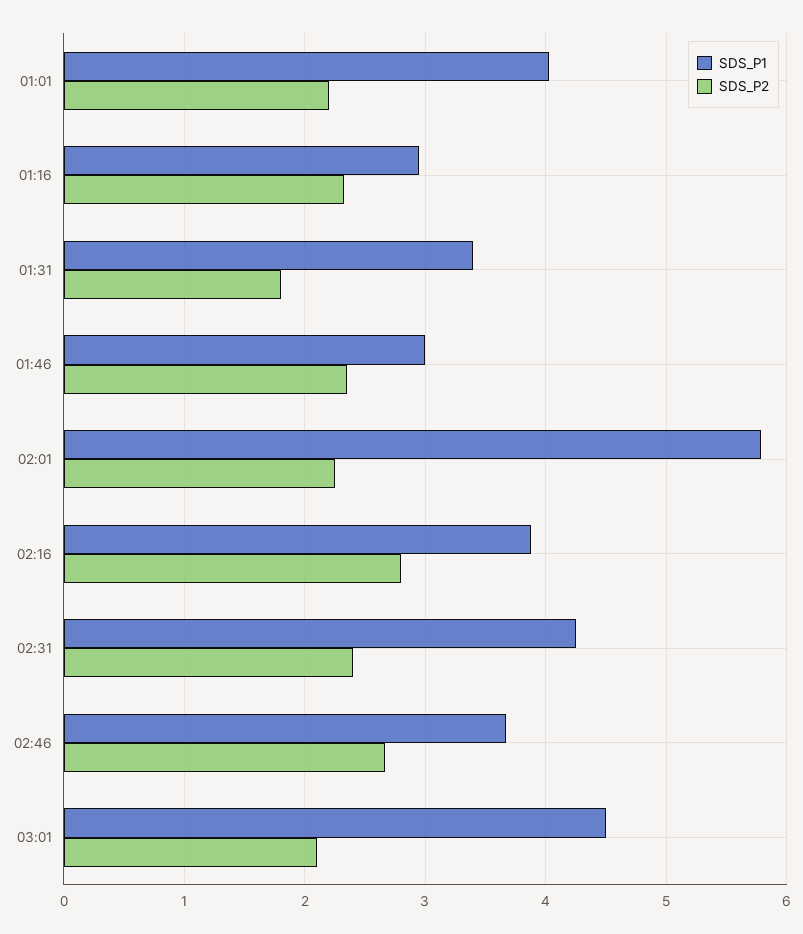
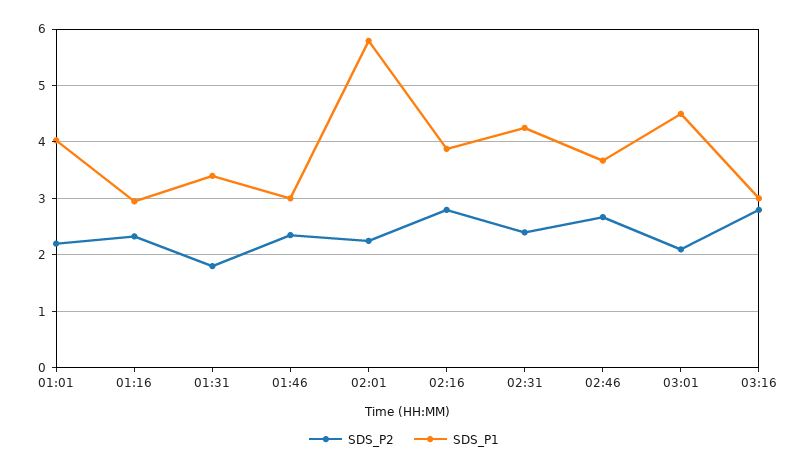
SDS_P2, 03:16: none -> 2.8
SDS_P1, 03:16: none -> 3

